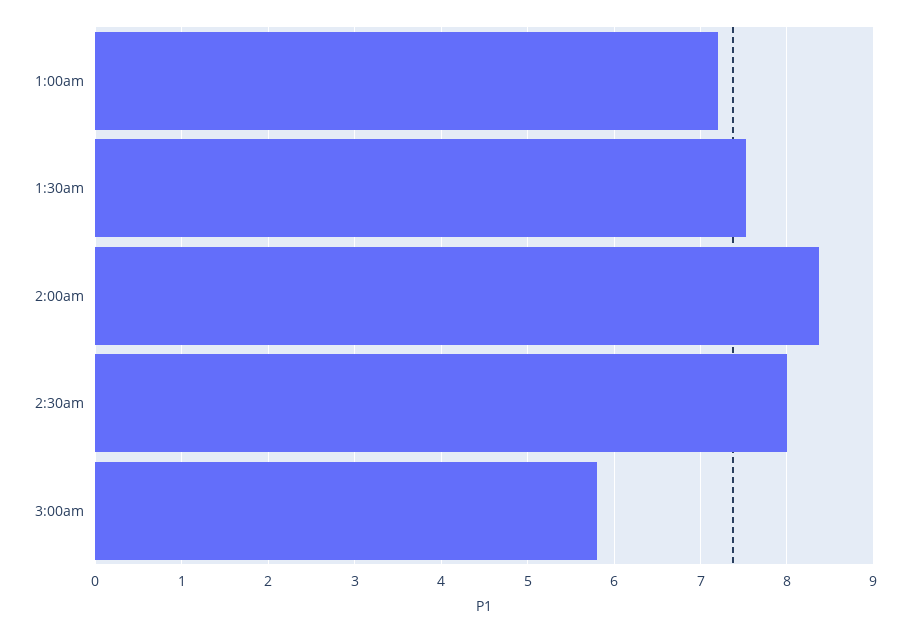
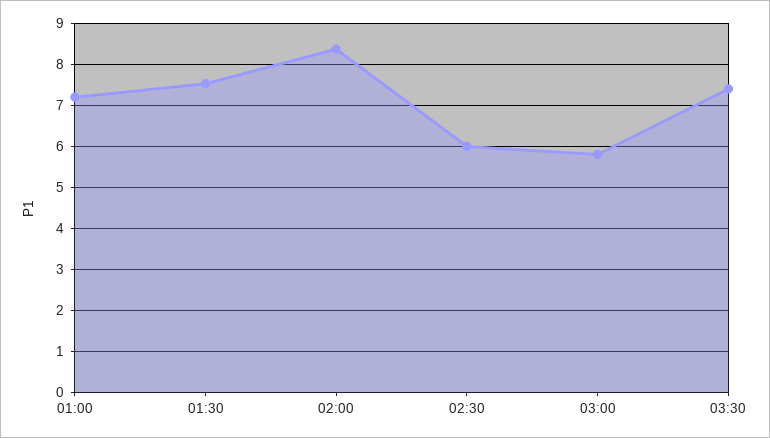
2:30am: 8 -> 6
03:30: none -> 7.4

